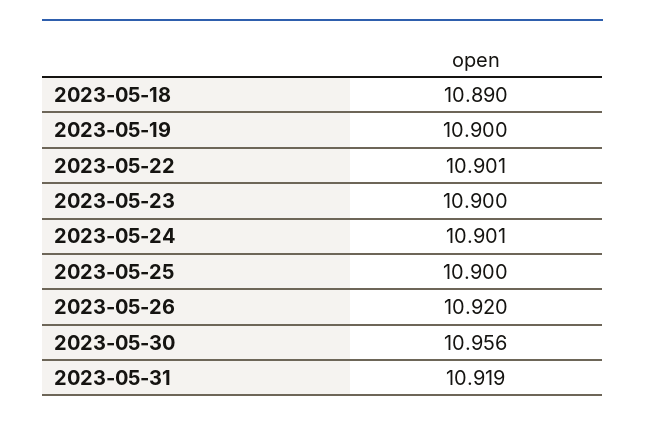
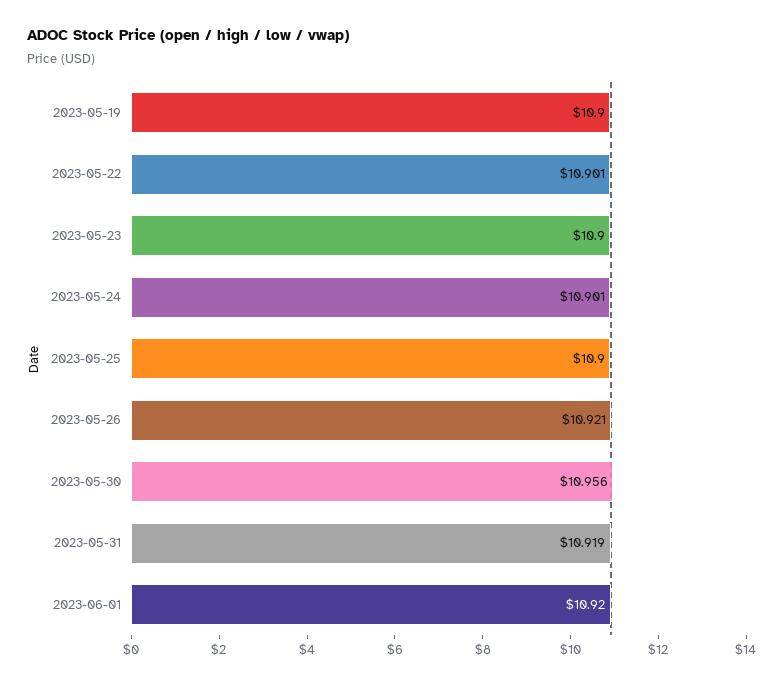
2023-05-18: 10.89 -> none
2023-05-26: 10.92 -> 10.921
2023-06-01: none -> 10.92

